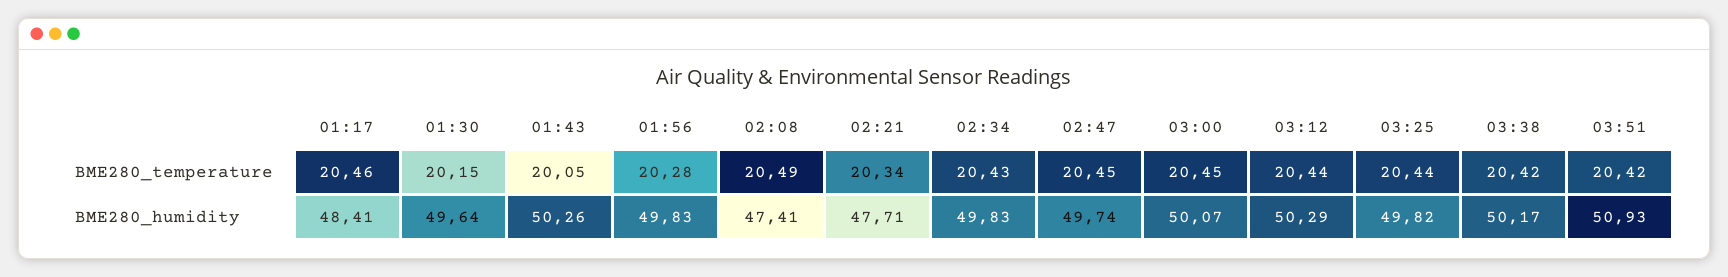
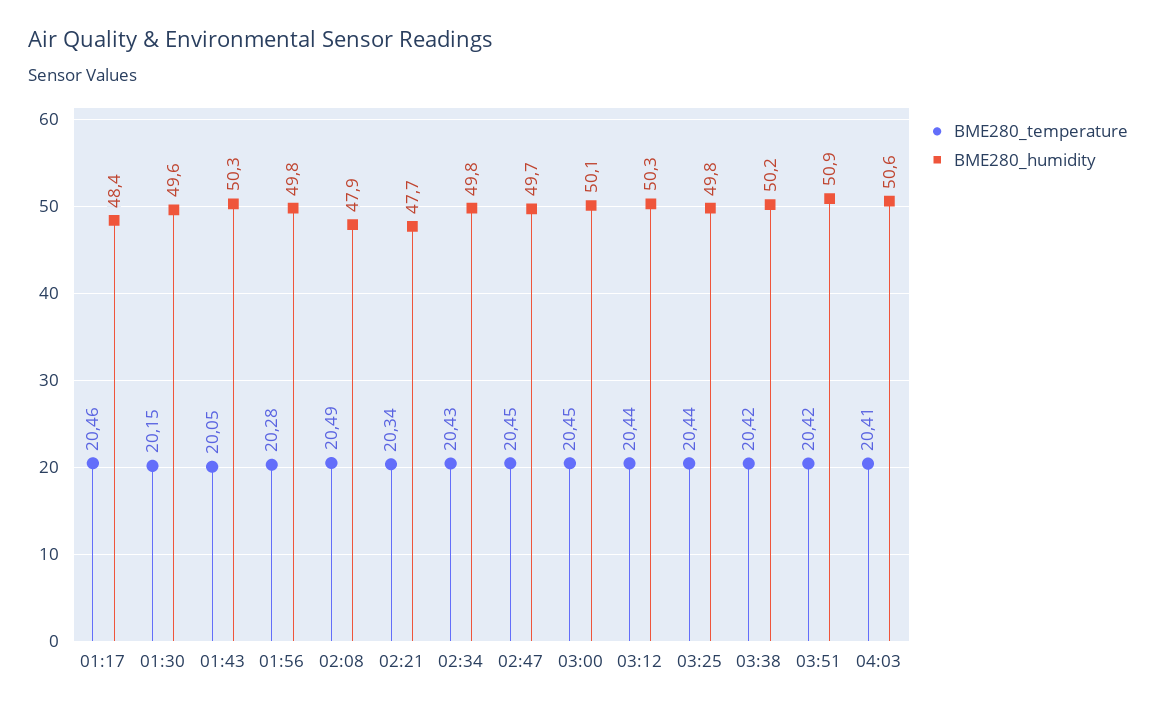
BME280_humidity, 02:08: 47.41 -> 47.9
BME280_temperature, 04:03: none -> 20.41
BME280_humidity, 04:03: none -> 50.6

